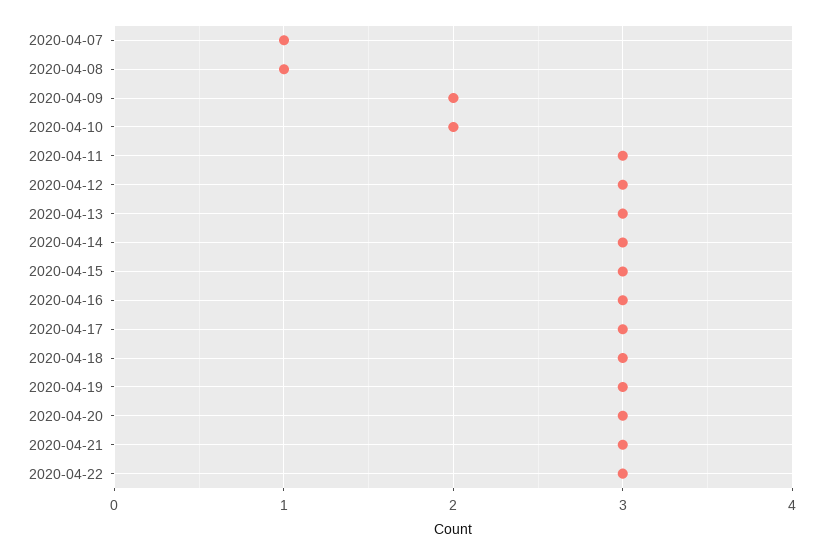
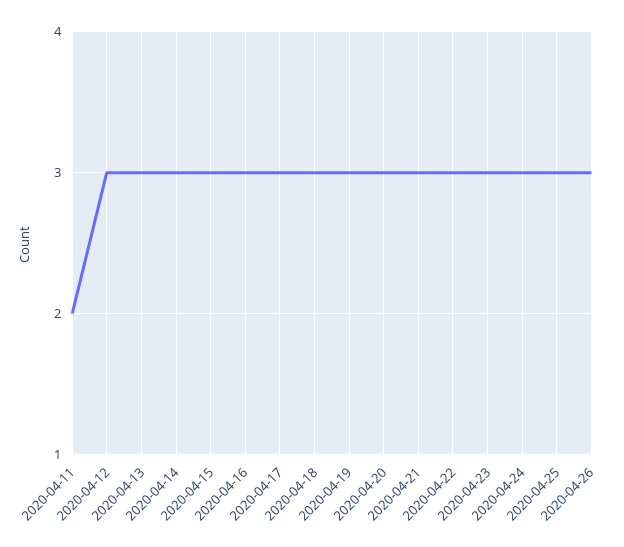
2020-04-07: 1 -> none
2020-04-08: 1 -> none
2020-04-09: 2 -> none
2020-04-10: 2 -> none
2020-04-11: 3 -> 2
2020-04-23: none -> 3
2020-04-24: none -> 3
2020-04-25: none -> 3
2020-04-26: none -> 3

